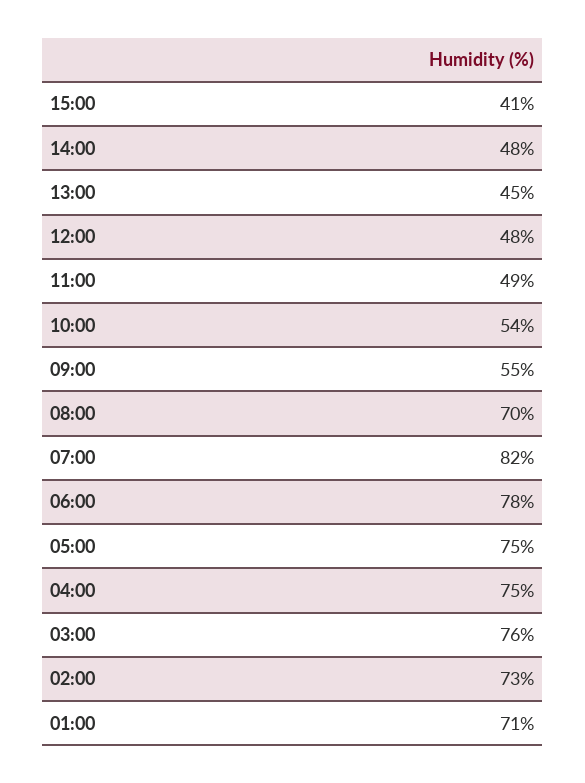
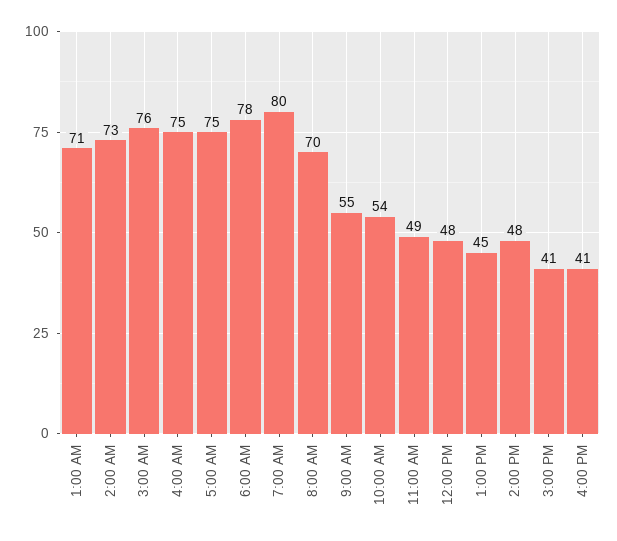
07:00: 82 -> 80
4:00 PM: none -> 41

